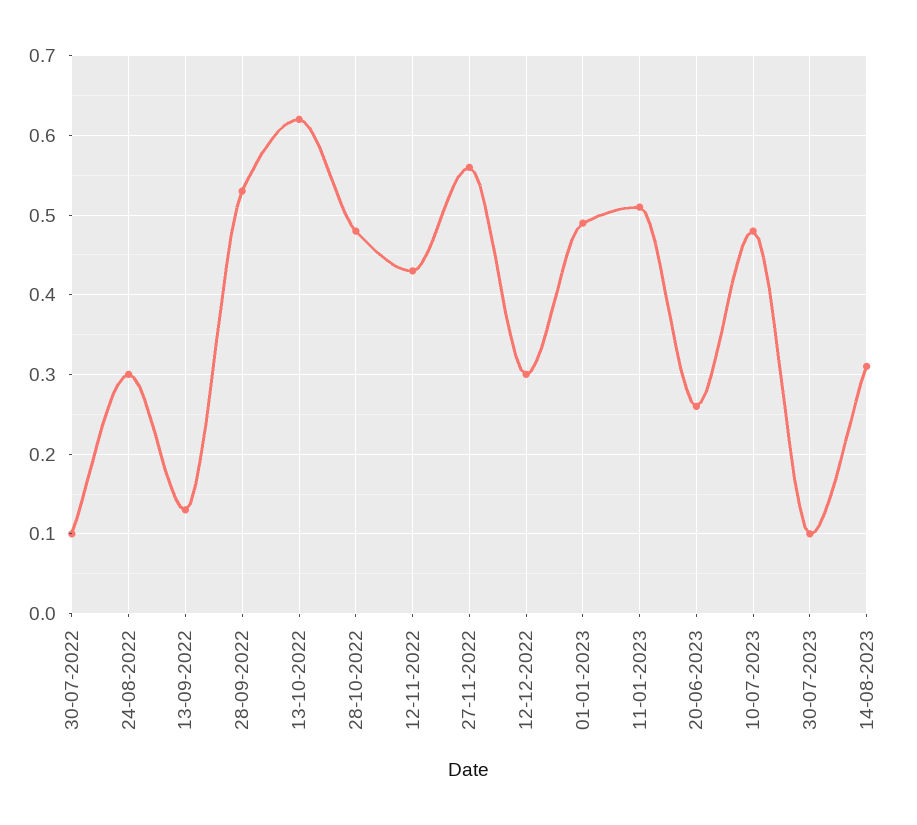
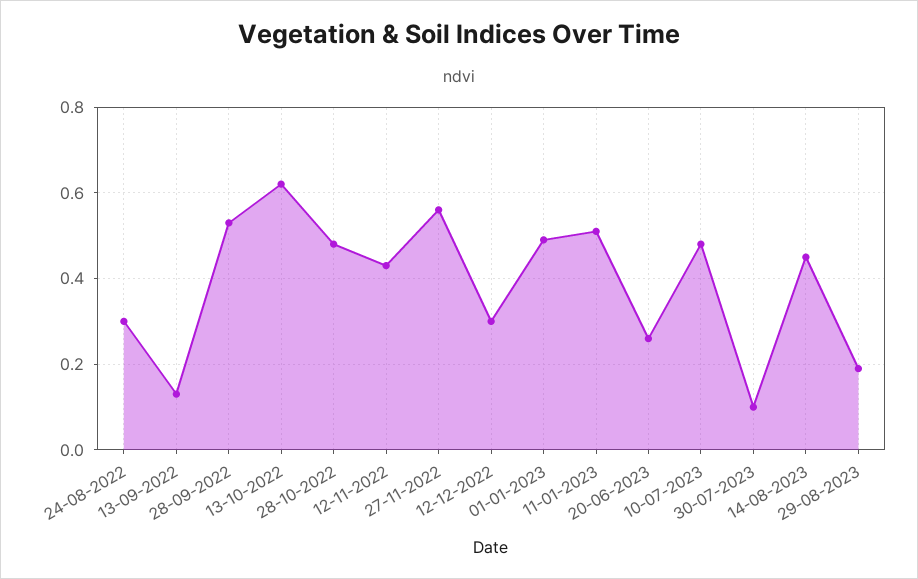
30-07-2022: 0.1 -> none
14-08-2023: 0.31 -> 0.45
29-08-2023: none -> 0.2

